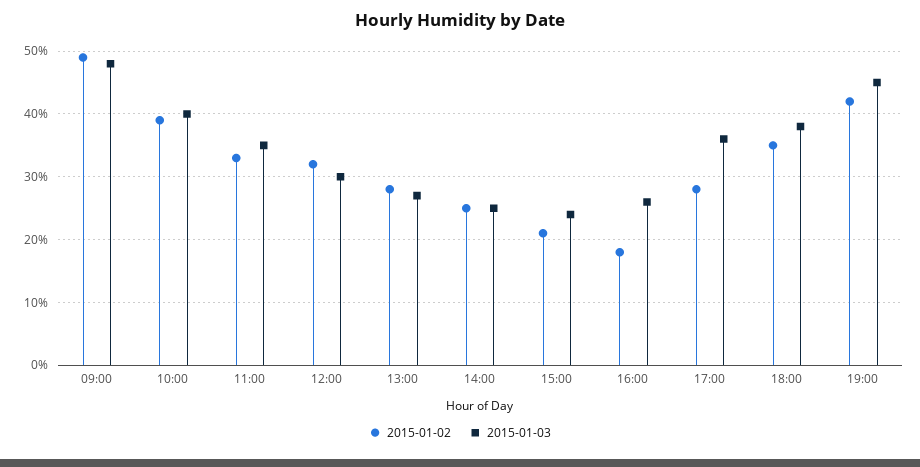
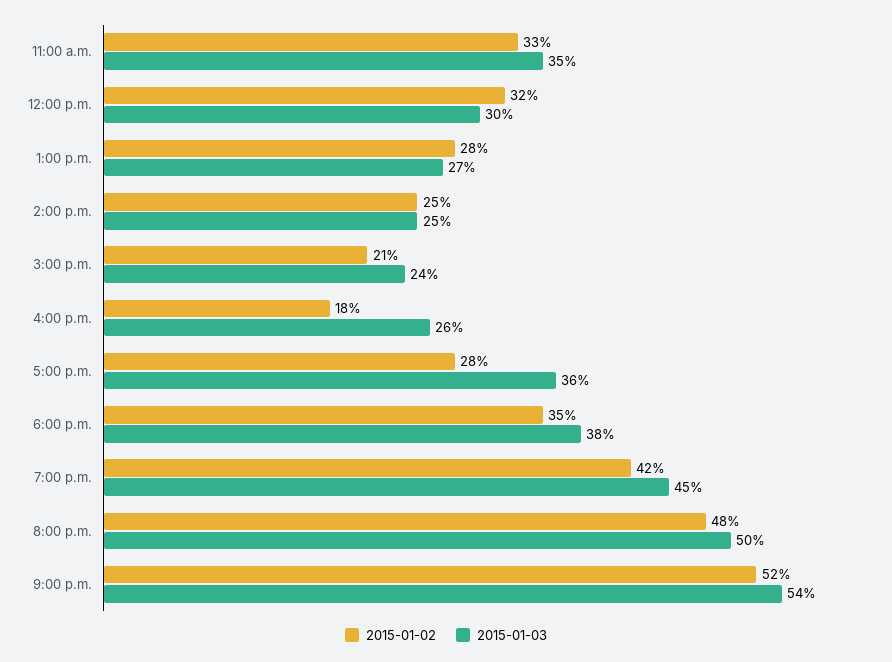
2015-01-02, 09:00: 49 -> none
2015-01-03, 09:00: 48 -> none
2015-01-02, 10:00: 39 -> none
2015-01-03, 10:00: 40 -> none
2015-01-02, 8:00 p.m.: none -> 48
2015-01-03, 8:00 p.m.: none -> 50
2015-01-02, 9:00 p.m.: none -> 52
2015-01-03, 9:00 p.m.: none -> 54

